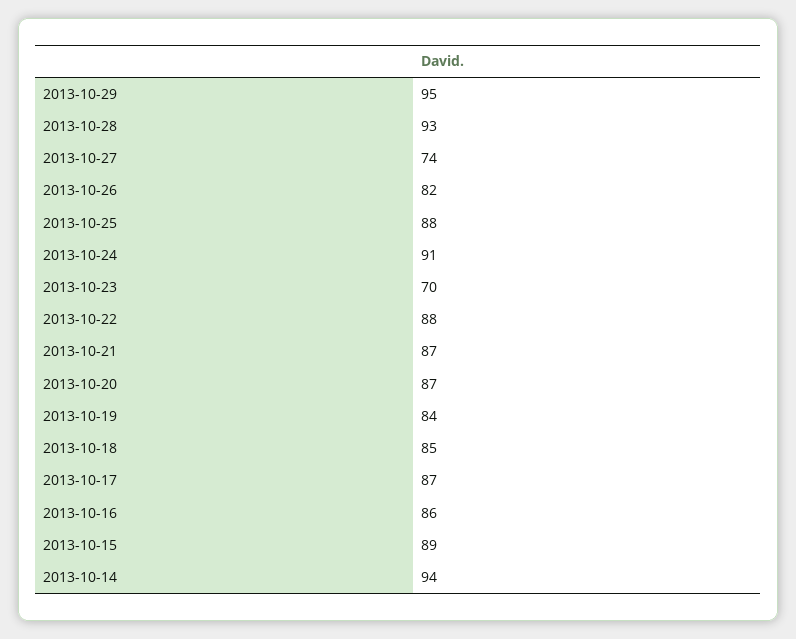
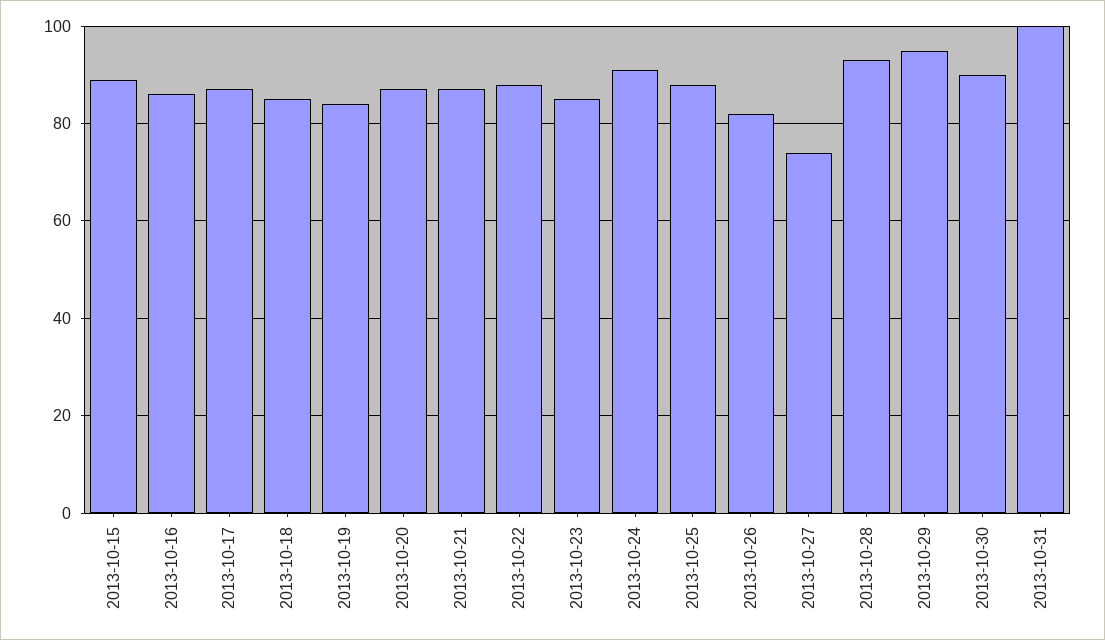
2013-10-23: 70 -> 85
2013-10-14: 94 -> none
2013-10-30: none -> 90
2013-10-31: none -> 100

